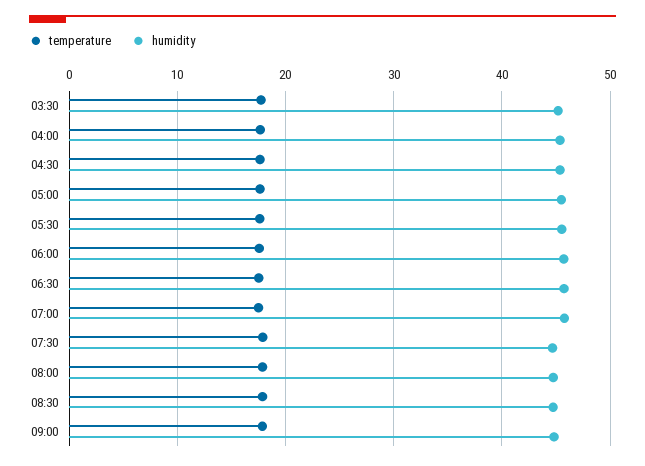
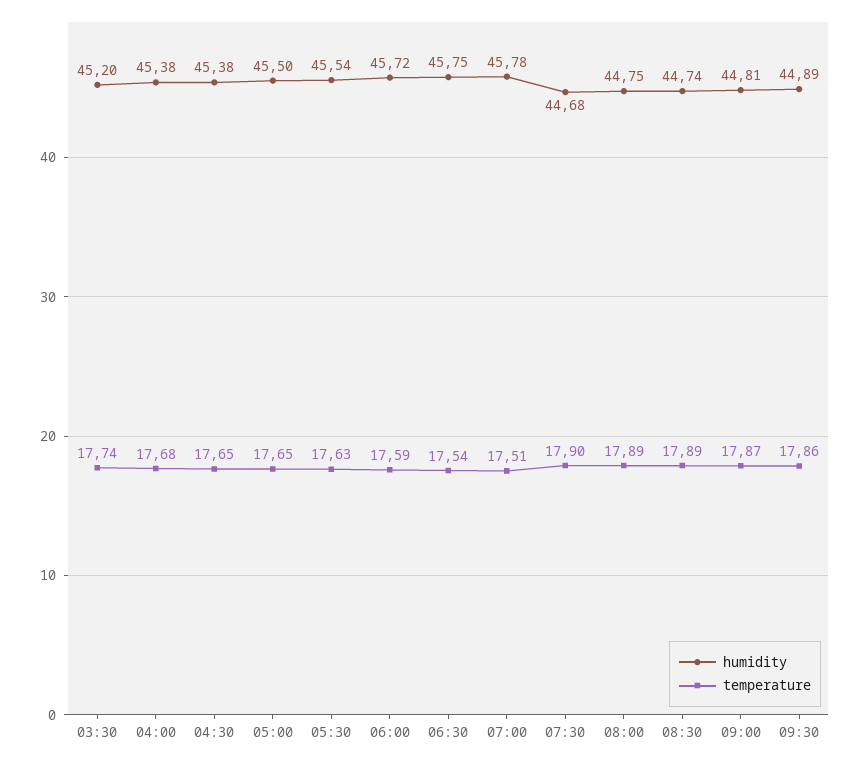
humidity, 09:30: none -> 44.89
temperature, 09:30: none -> 17.86

